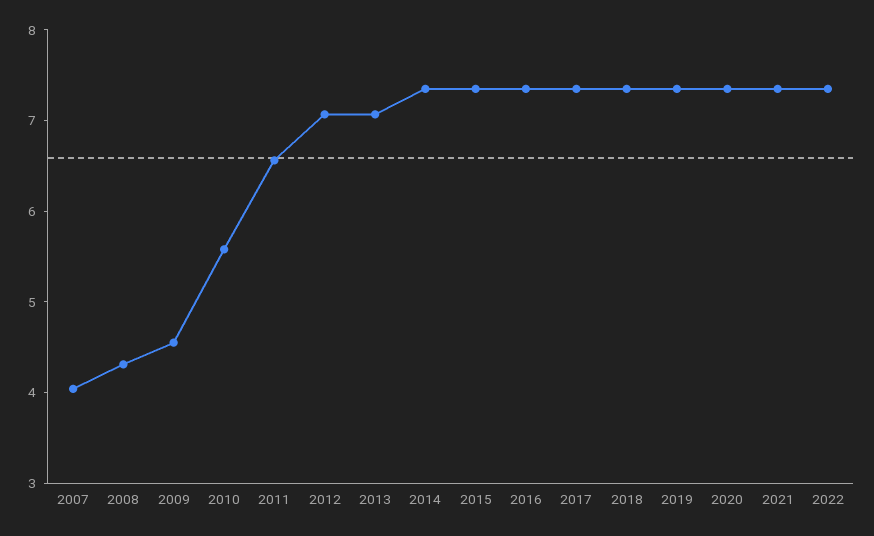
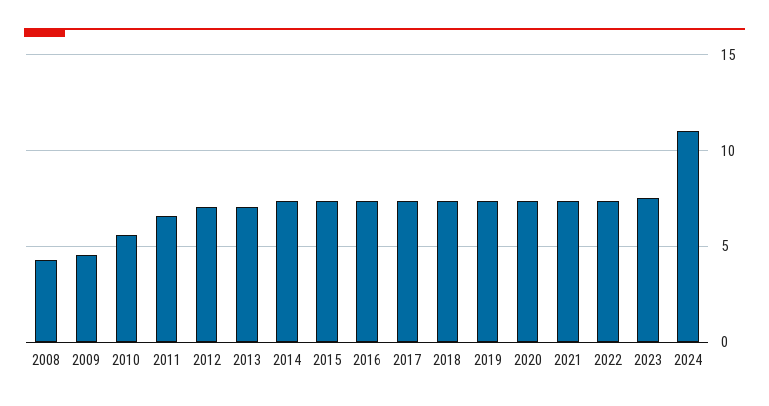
2007: 4 -> none
2023: none -> 7.5
2024: none -> 11

